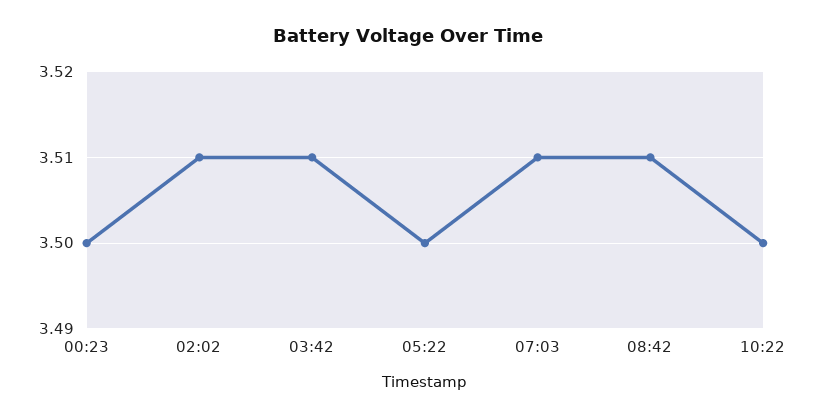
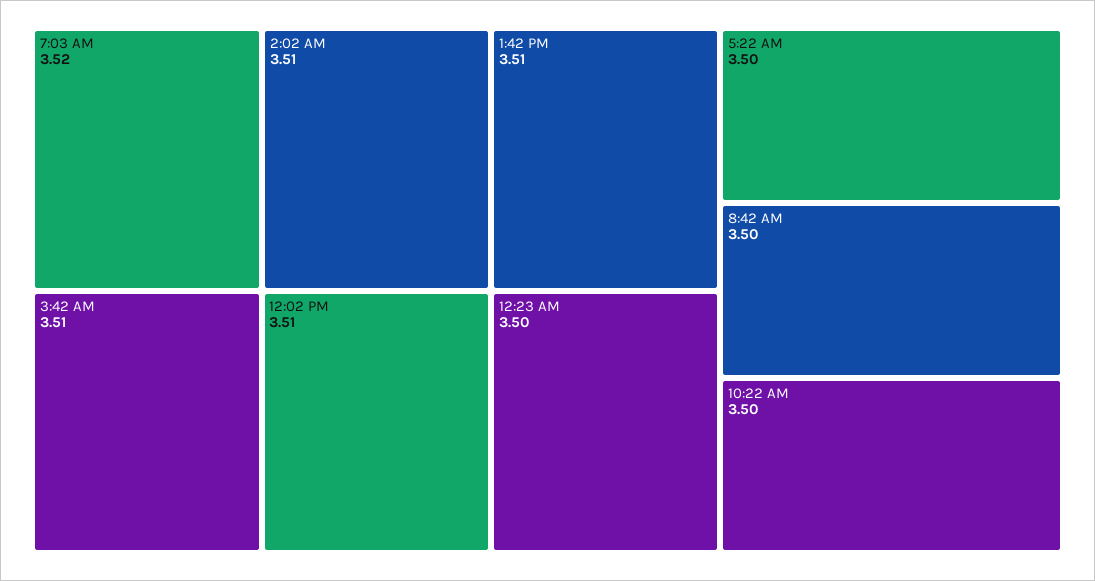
07:03: 3.51 -> 3.52
08:42: 3.51 -> 3.5
12:02 PM: none -> 3.51
1:42 PM: none -> 3.51

